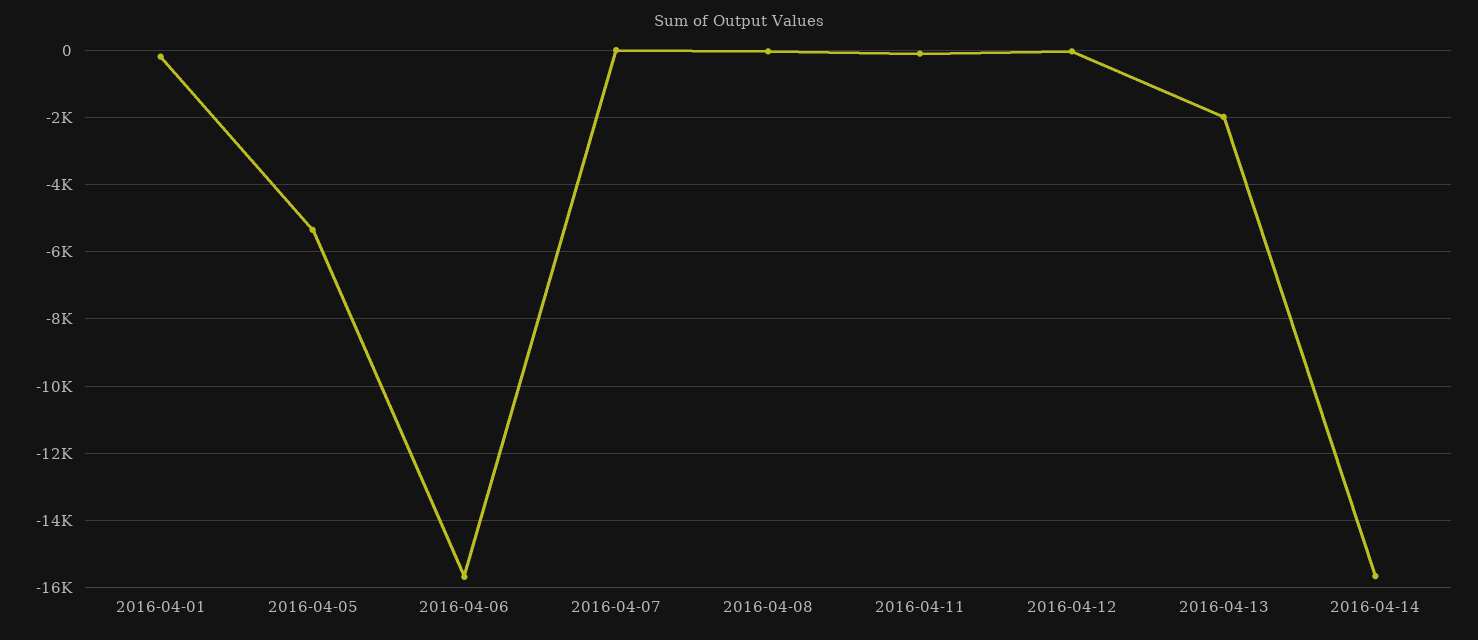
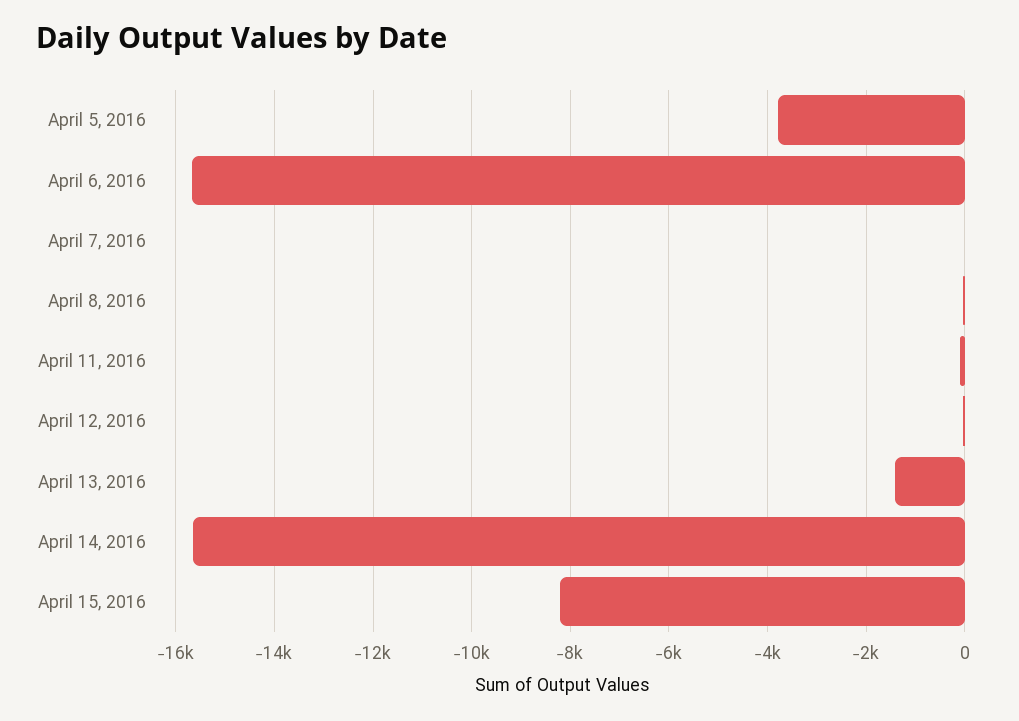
2016-04-01: -200 -> none
2016-04-05: -5400 -> -3800
2016-04-13: -2000 -> -1400
April 15, 2016: none -> -8200

